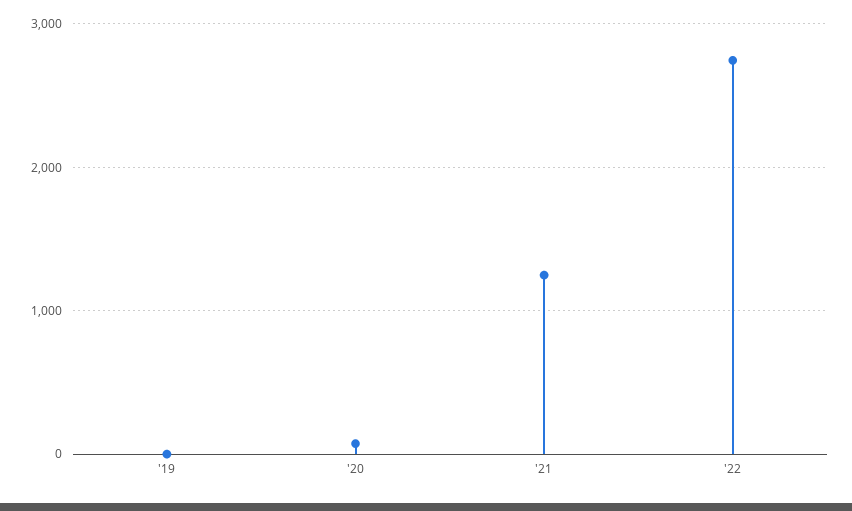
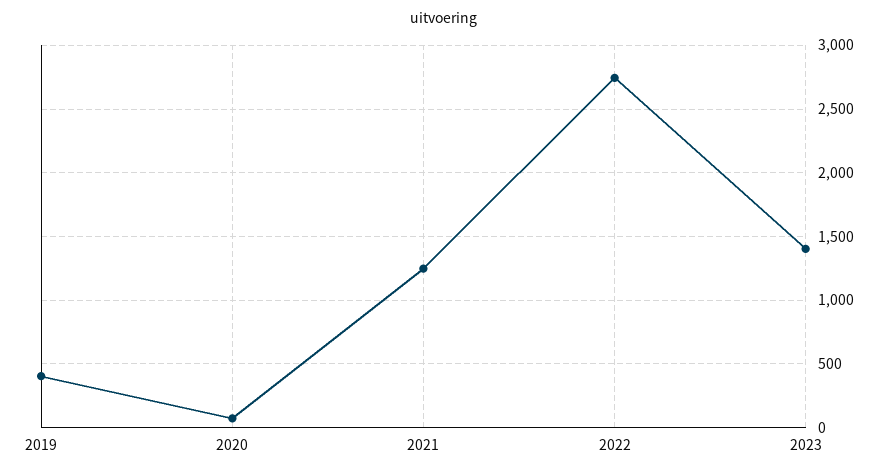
'19: 0 -> 400
2023: none -> 1400

